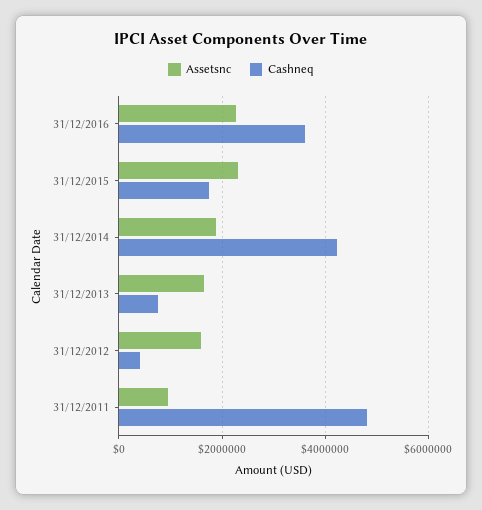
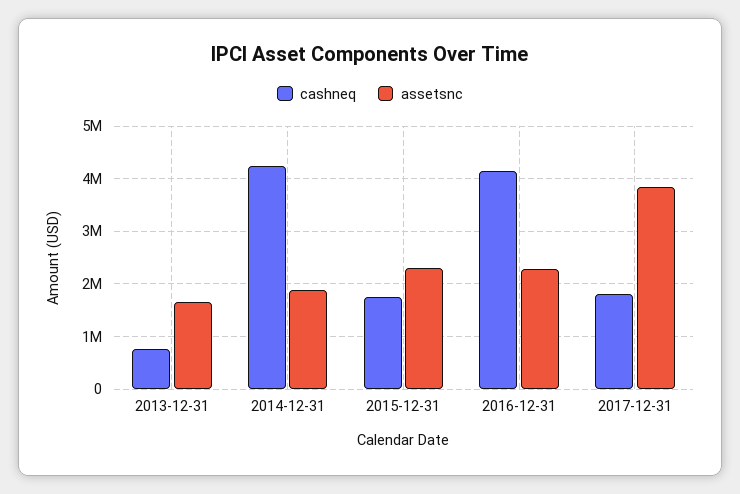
Cashneq, 31/12/2016: 3600000 -> 4200000
Assetsnc, 31/12/2012: 1600000 -> none
Cashneq, 31/12/2012: 400000 -> none
Assetsnc, 31/12/2011: 1000000 -> none
Cashneq, 31/12/2011: 4800000 -> none
Cashneq, 2017-12-31: none -> 1800000
Assetsnc, 2017-12-31: none -> 3800000

